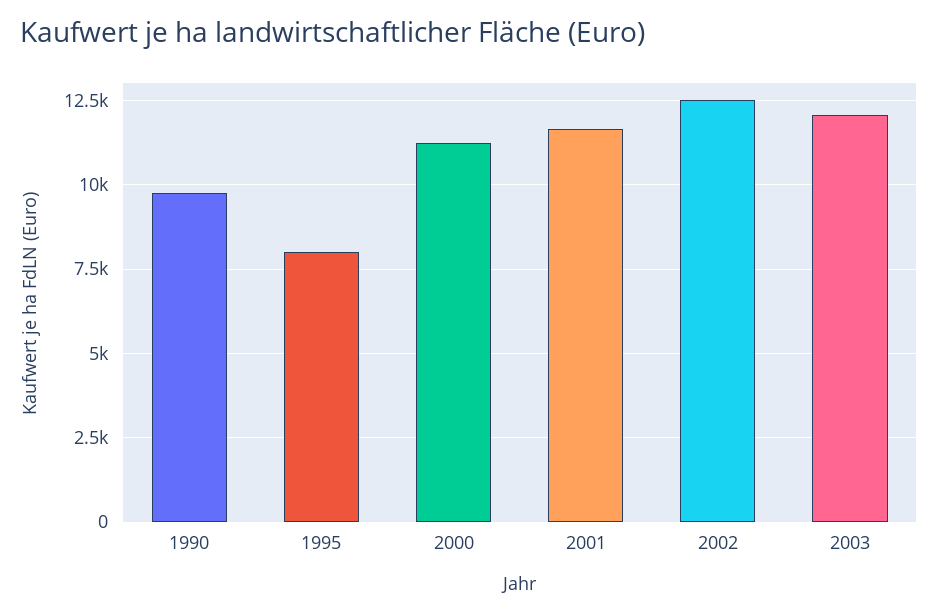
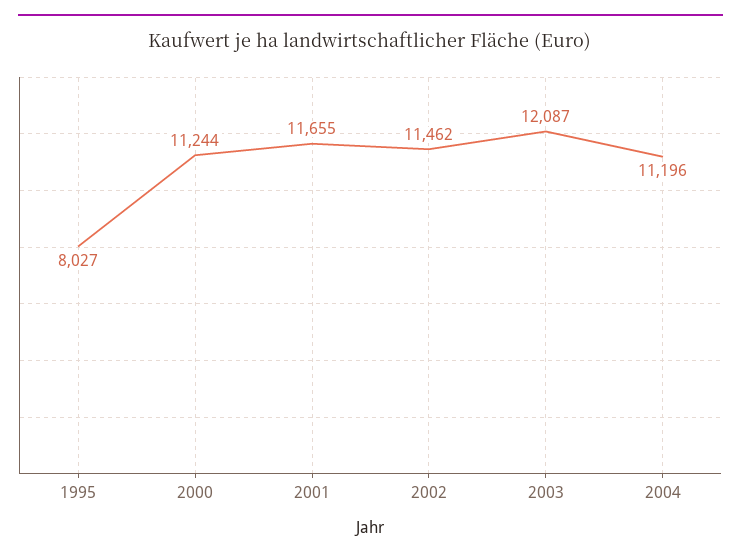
1990: 9750 -> none
2002: 12500 -> 11462
2004: none -> 11196

